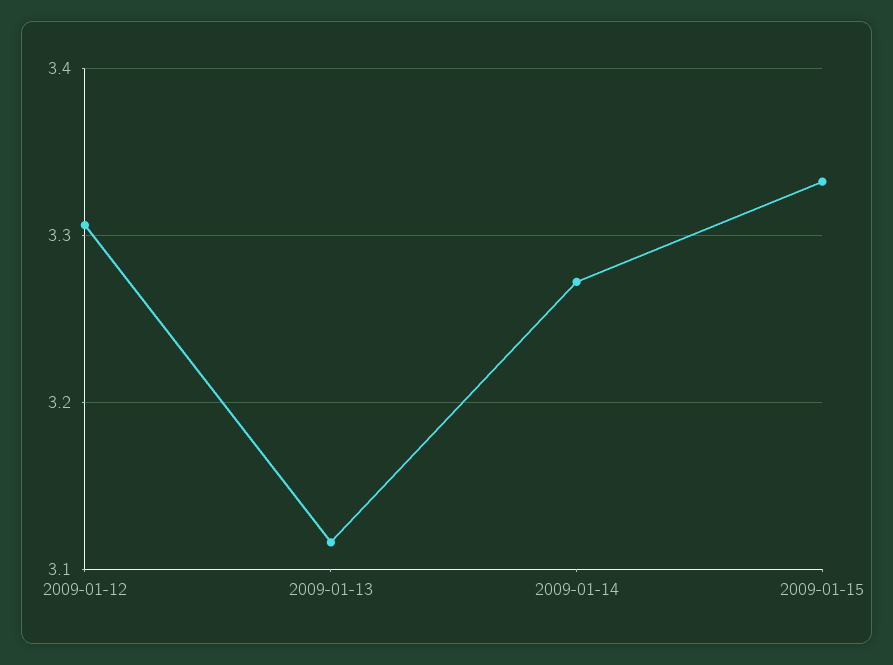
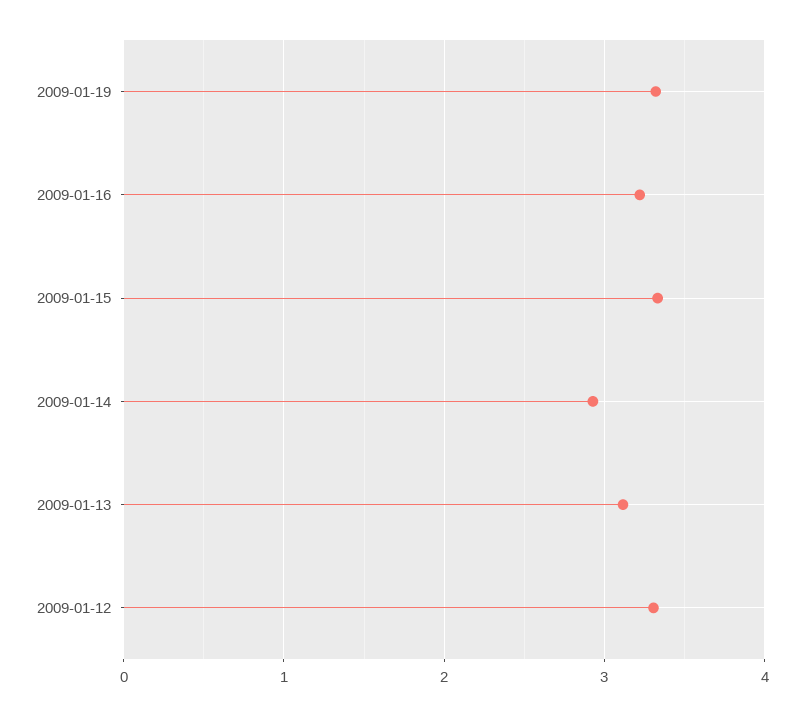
2009-01-14: 3.27 -> 2.9
2009-01-19: none -> 3.3
2009-01-16: none -> 3.2

